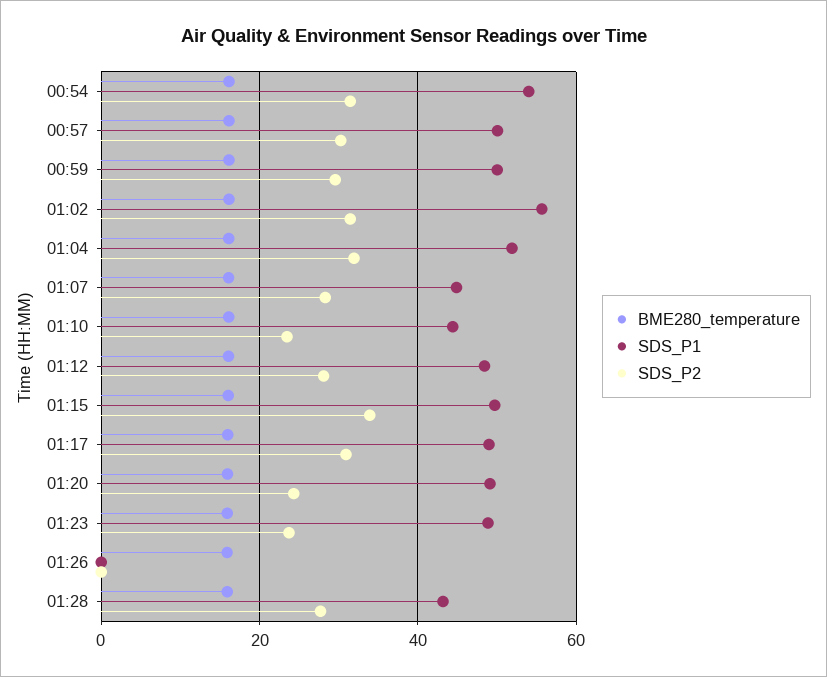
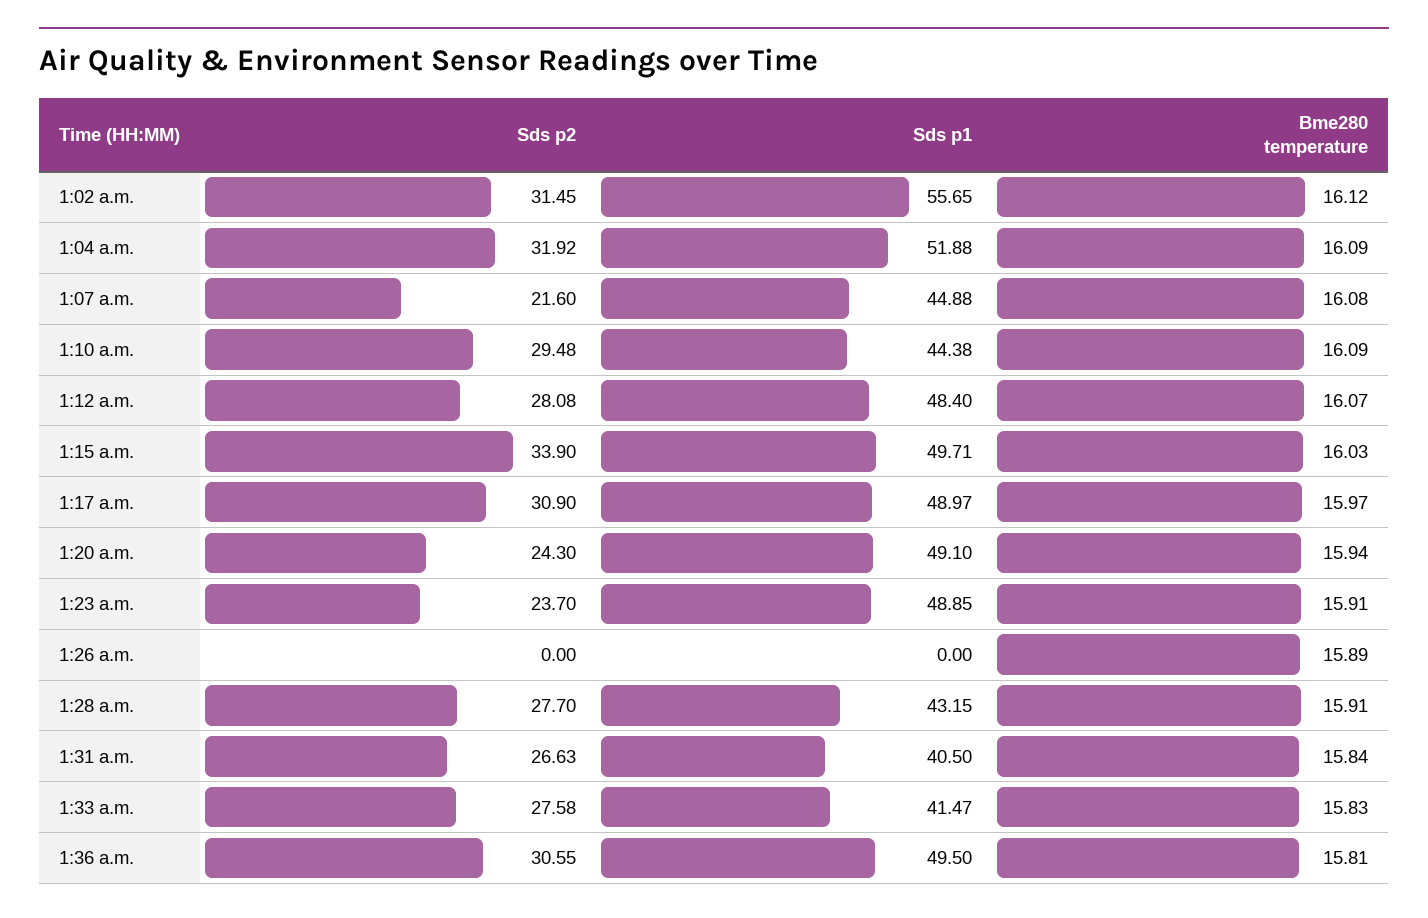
BME280_temperature, 00:54: 16 -> none
SDS_P1, 00:54: 54 -> none
SDS_P2, 00:54: 32 -> none
BME280_temperature, 00:57: 16 -> none
SDS_P1, 00:57: 50 -> none
SDS_P2, 00:57: 30 -> none
BME280_temperature, 00:59: 16 -> none
SDS_P1, 00:59: 50 -> none
SDS_P2, 00:59: 30 -> none
SDS_P2, 01:07: 28 -> 21.6
SDS_P2, 01:10: 24 -> 29.48
SDS_P2, 1:31 a.m.: none -> 26.63
SDS_P1, 1:31 a.m.: none -> 40.5
BME280_temperature, 1:31 a.m.: none -> 15.84
SDS_P2, 1:33 a.m.: none -> 27.58
SDS_P1, 1:33 a.m.: none -> 41.47
BME280_temperature, 1:33 a.m.: none -> 15.83
SDS_P2, 1:36 a.m.: none -> 30.55
SDS_P1, 1:36 a.m.: none -> 49.5
BME280_temperature, 1:36 a.m.: none -> 15.81

